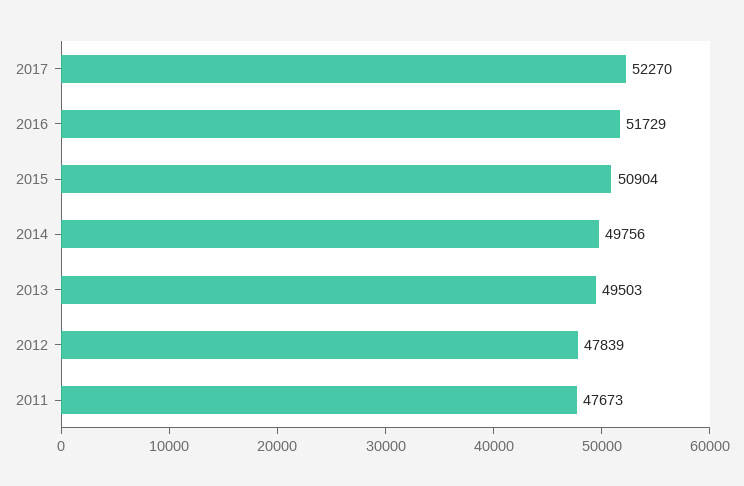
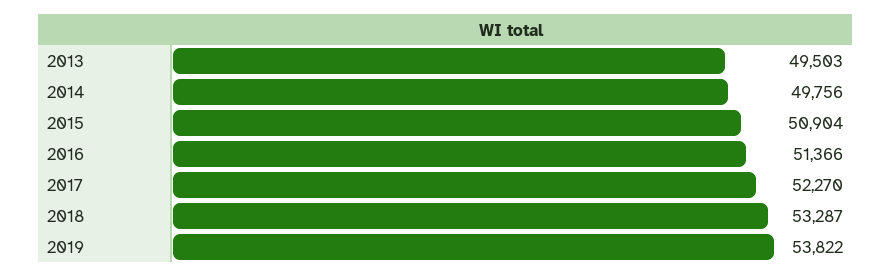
2016: 51729 -> 51366
2012: 47839 -> none
2011: 47673 -> none
2018: none -> 53287
2019: none -> 53822

